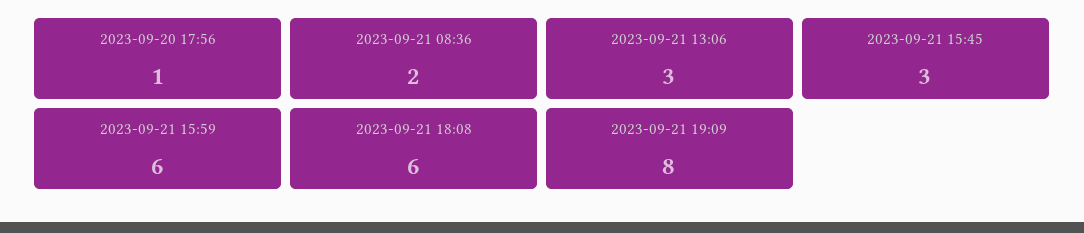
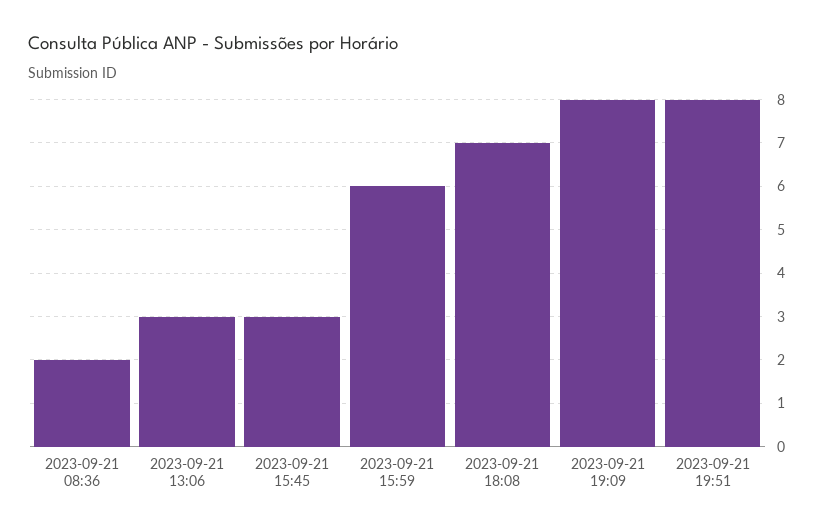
2023-09-20 17:56: 1 -> none
2023-09-21 18:08: 6 -> 7
2023-09-21 19:51: none -> 8

